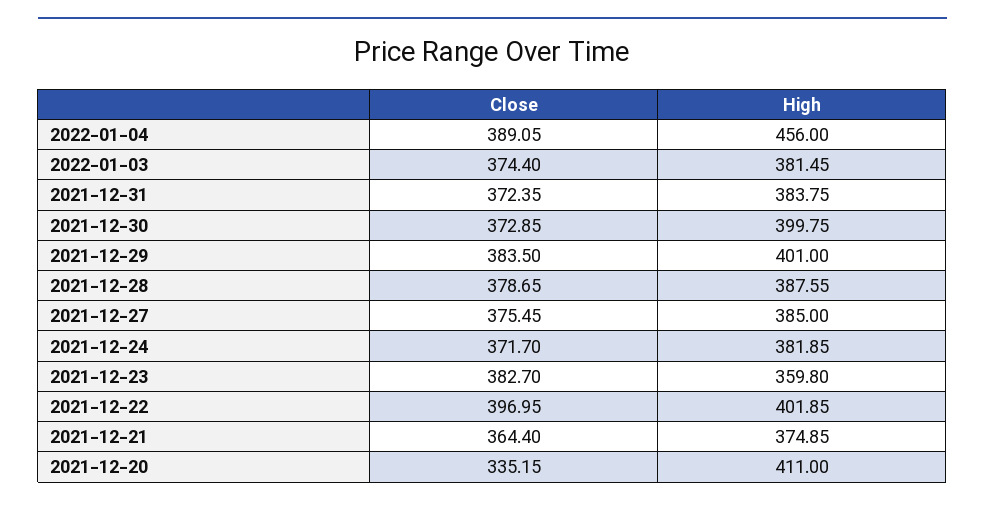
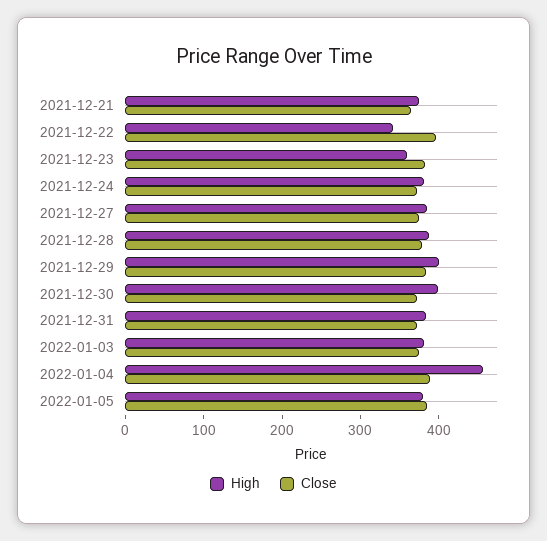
High, 2021-12-22: 401.85 -> 340
Close, 2021-12-20: 335.15 -> none
High, 2021-12-20: 411 -> none
High, 2022-01-05: none -> 380
Close, 2022-01-05: none -> 380

